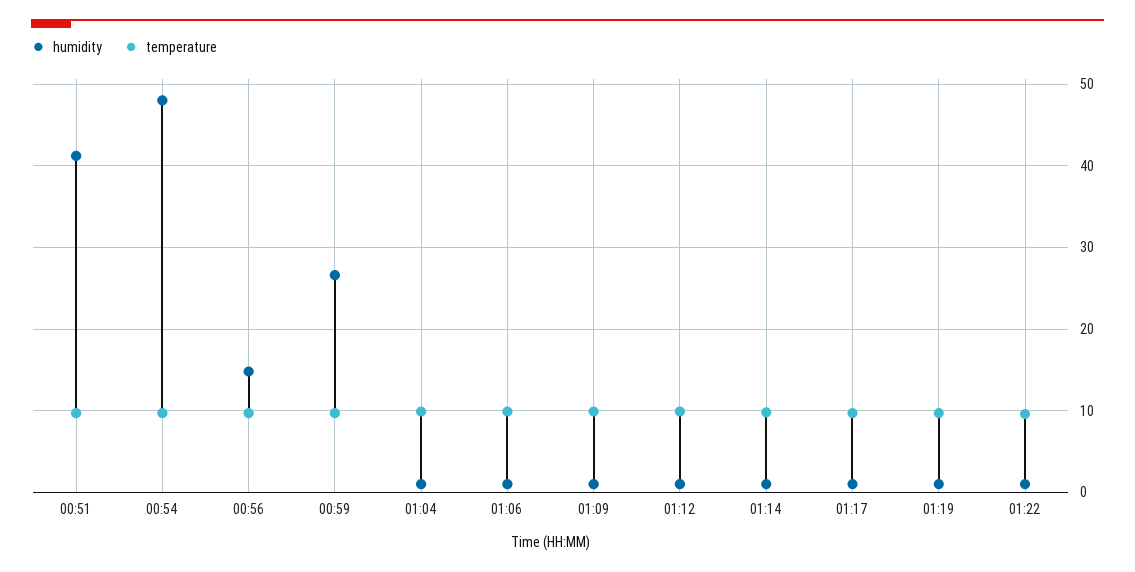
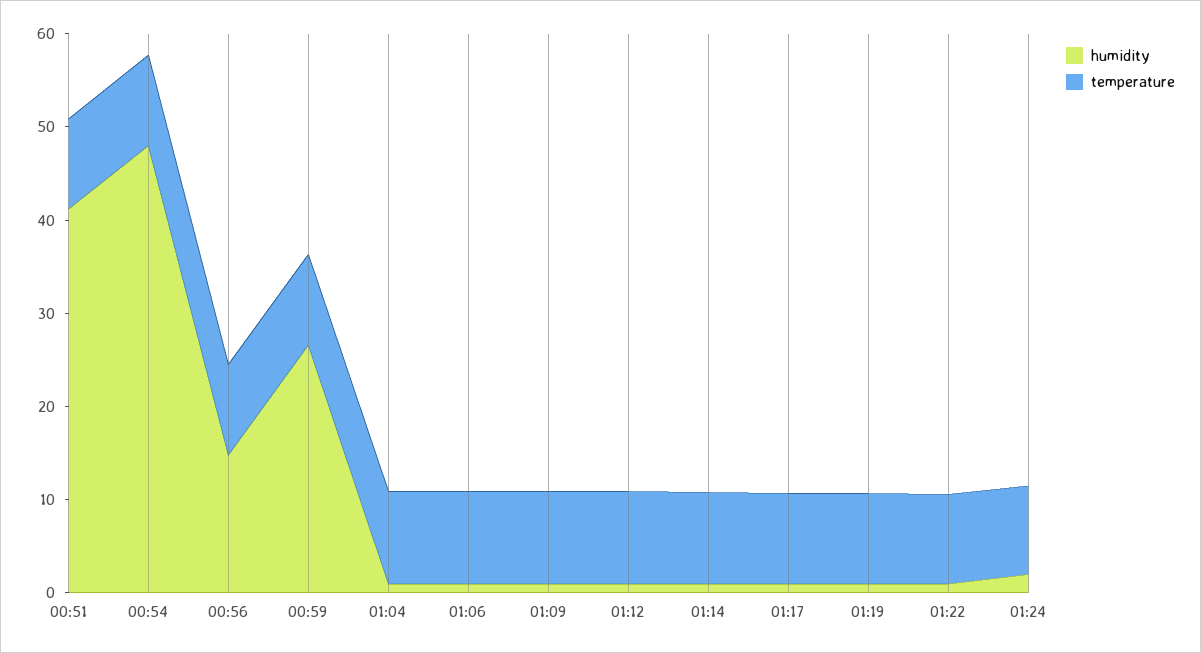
humidity, 01:24: none -> 2
temperature, 01:24: none -> 10

